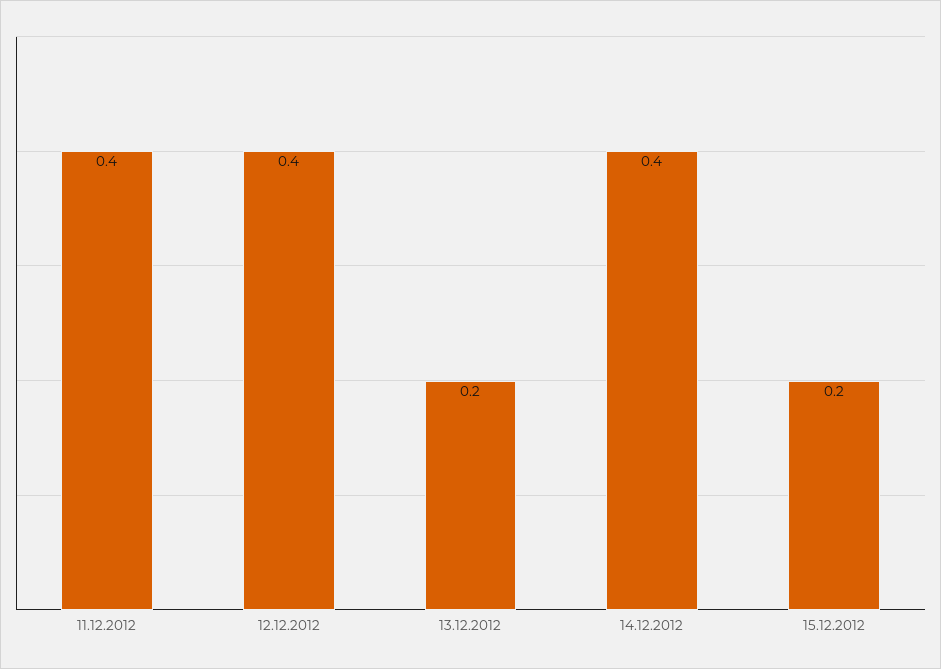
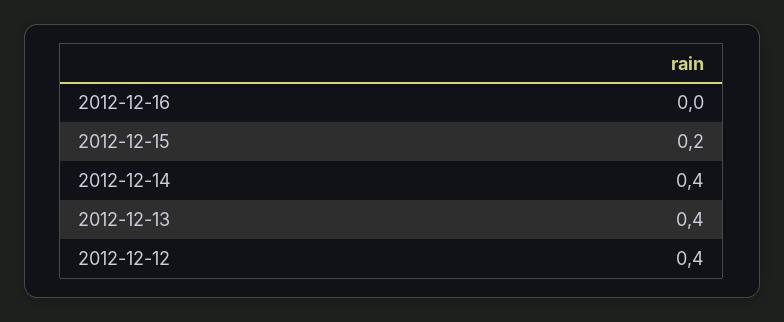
11.12.2012: 0.4 -> none
13.12.2012: 0.2 -> 0.4
2012-12-16: none -> 0

